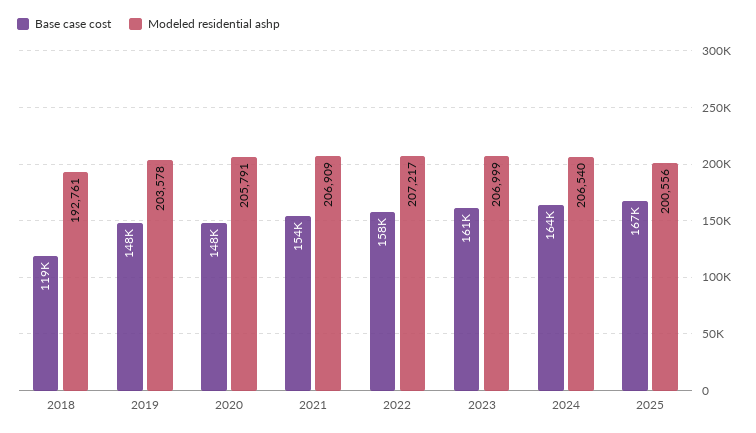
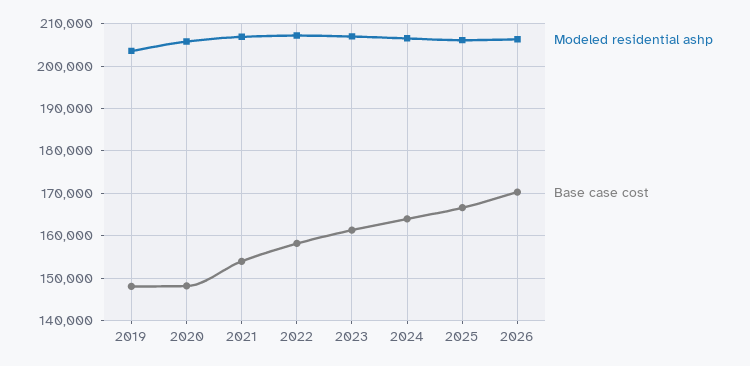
Base case cost, 2018: 119000 -> none
Modeled residential ashp, 2018: 192761 -> none
Modeled residential ashp, 2025: 200556 -> 206000
Modeled residential ashp, 2026: none -> 206000
Base case cost, 2026: none -> 170000

